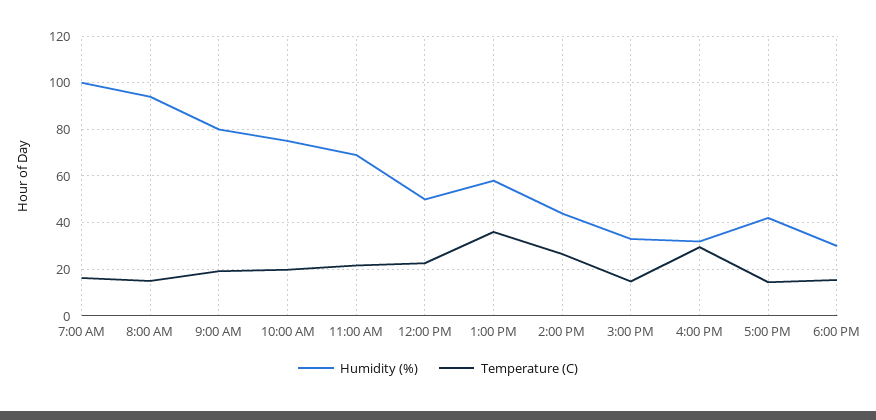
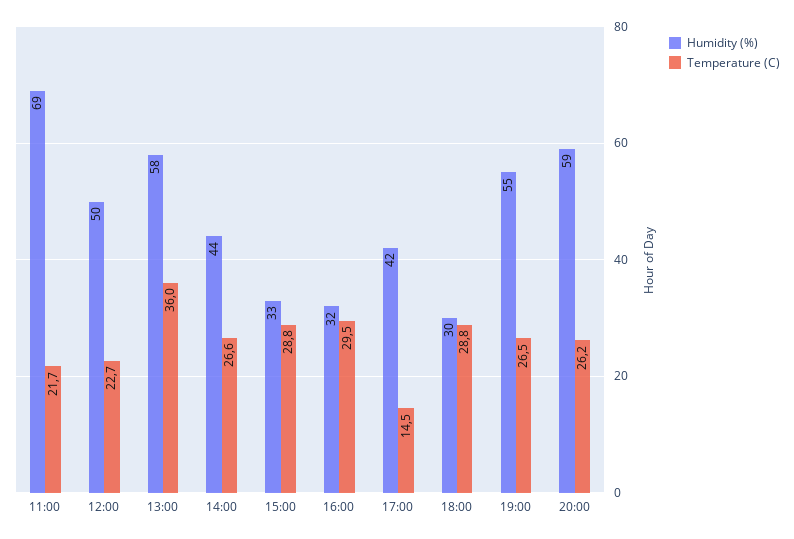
Humidity (%), 7:00 AM: 100 -> none
Temperature (C), 7:00 AM: 15 -> none
Humidity (%), 8:00 AM: 95 -> none
Temperature (C), 8:00 AM: 15 -> none
Humidity (%), 9:00 AM: 80 -> none
Temperature (C), 9:00 AM: 20 -> none
Humidity (%), 10:00 AM: 75 -> none
Temperature (C), 10:00 AM: 20 -> none
Temperature (C), 3:00 PM: 15 -> 28.8
Temperature (C), 6:00 PM: 15 -> 28.8
Humidity (%), 19:00: none -> 55
Temperature (C), 19:00: none -> 26.5
Humidity (%), 20:00: none -> 59
Temperature (C), 20:00: none -> 26.2

